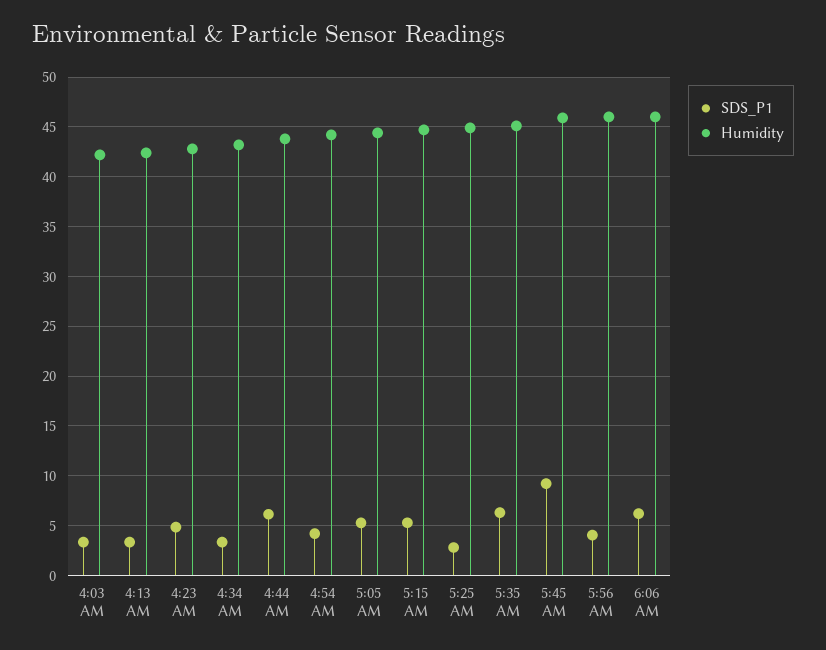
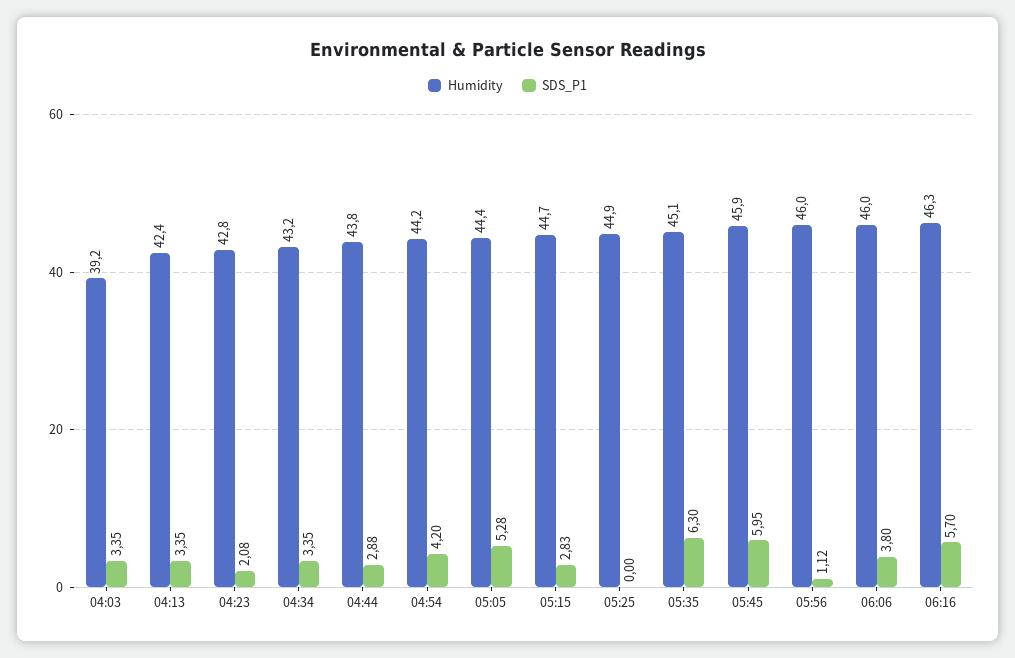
Humidity, 4:03 AM: 42 -> 39.2
SDS_P1, 4:23 AM: 5 -> 2.08
SDS_P1, 4:44 AM: 6 -> 2.88
SDS_P1, 5:15 AM: 5 -> 2.83
SDS_P1, 5:25 AM: 3 -> 0
SDS_P1, 5:45 AM: 9 -> 5.95
SDS_P1, 5:56 AM: 4 -> 1.12
SDS_P1, 6:06 AM: 6 -> 3.8
Humidity, 06:16: none -> 46.3
SDS_P1, 06:16: none -> 5.7

